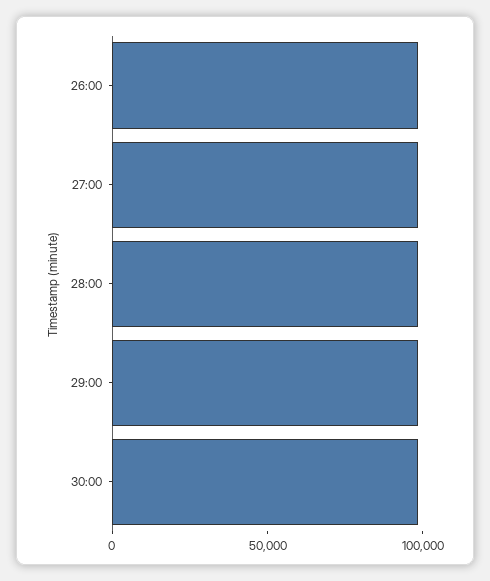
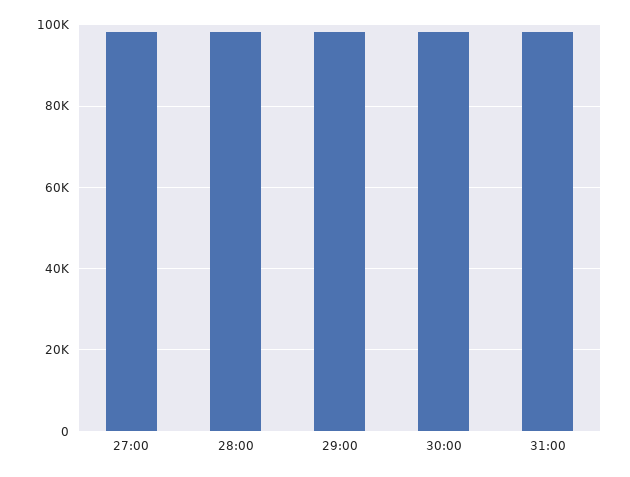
26:00: 100000 -> none
31:00: none -> 98000

